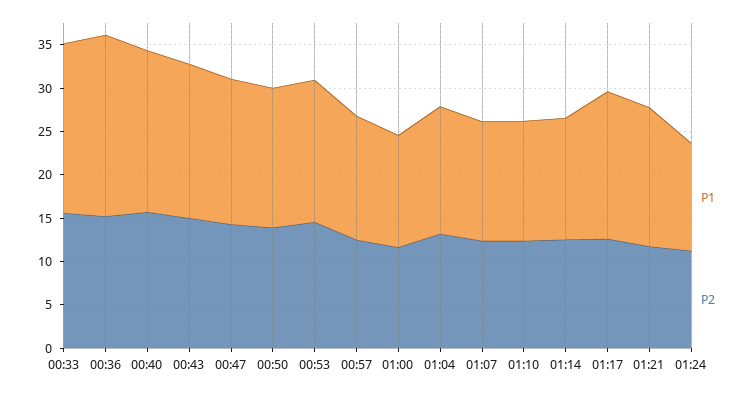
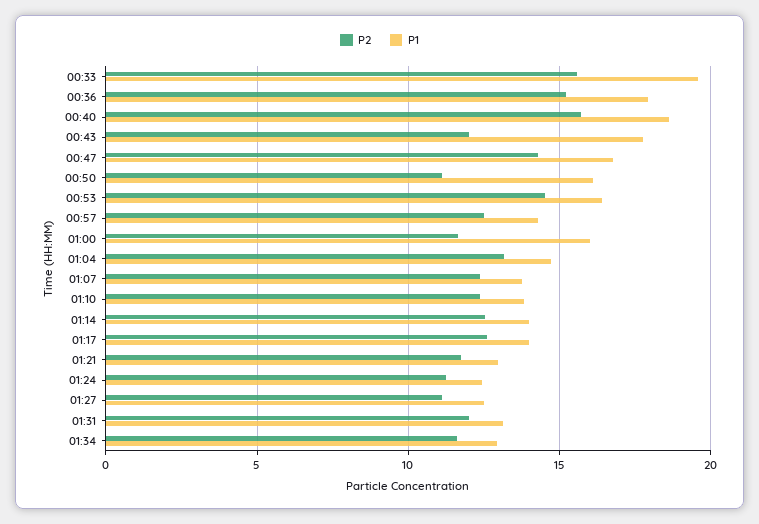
P1, 00:36: 21 -> 18
P2, 00:43: 15 -> 12
P2, 00:50: 14 -> 11
P1, 01:00: 13 -> 16
P1, 01:17: 17 -> 14
P1, 01:21: 16 -> 13
P2, 01:27: none -> 11
P1, 01:27: none -> 12.5
P2, 01:31: none -> 12
P1, 01:31: none -> 13
P2, 01:34: none -> 11.5
P1, 01:34: none -> 13

